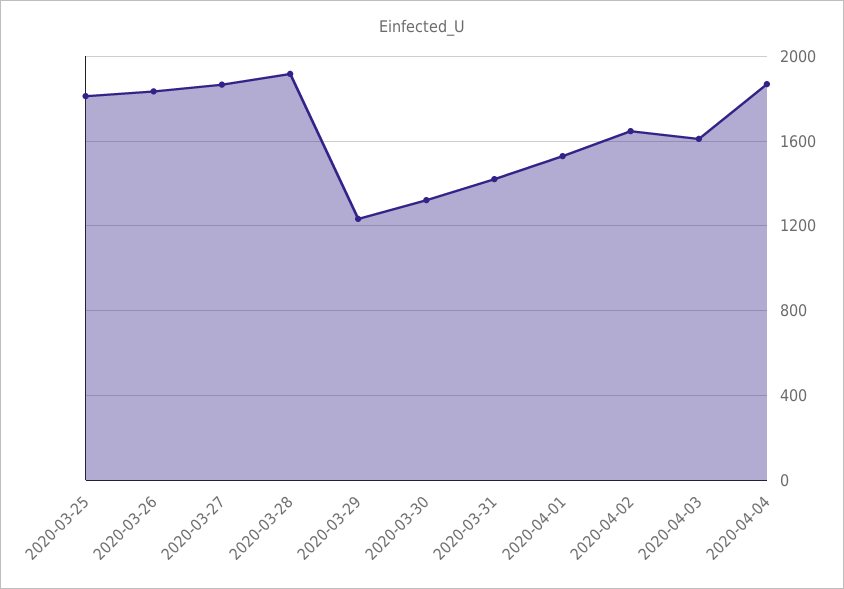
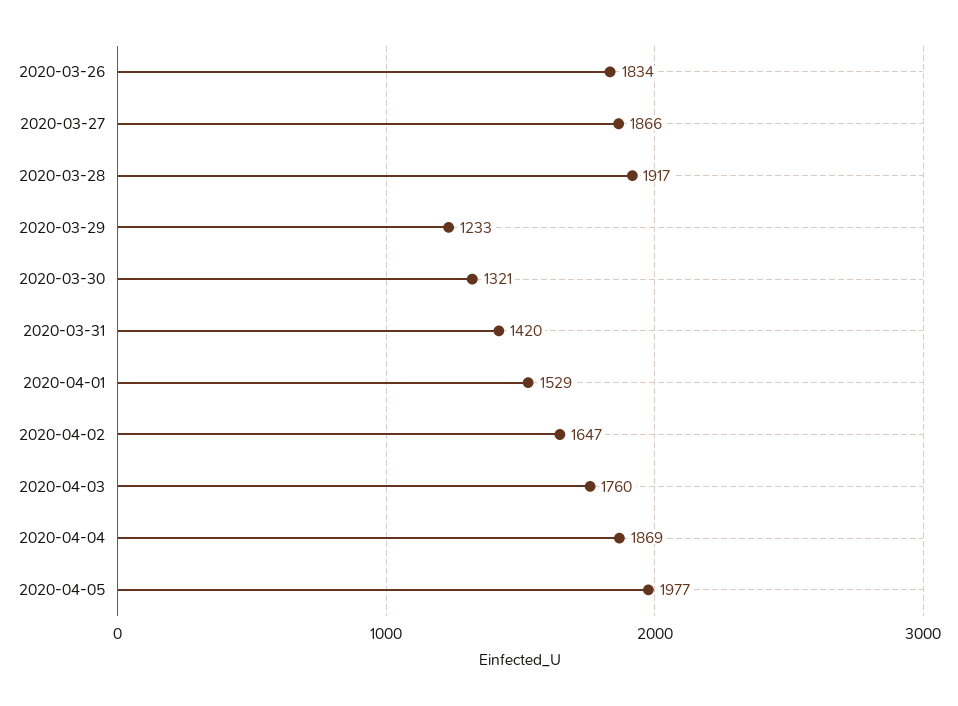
2020-03-25: 1800 -> none
2020-04-03: 1600 -> 1760
2020-04-05: none -> 1977

